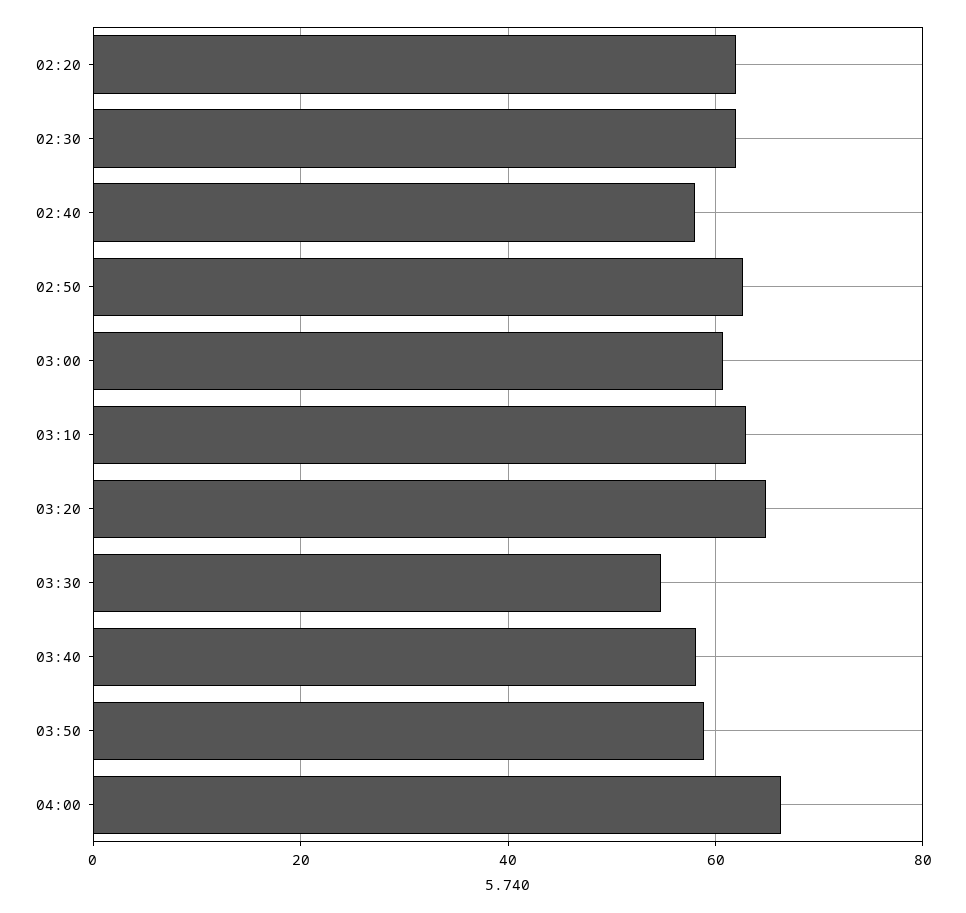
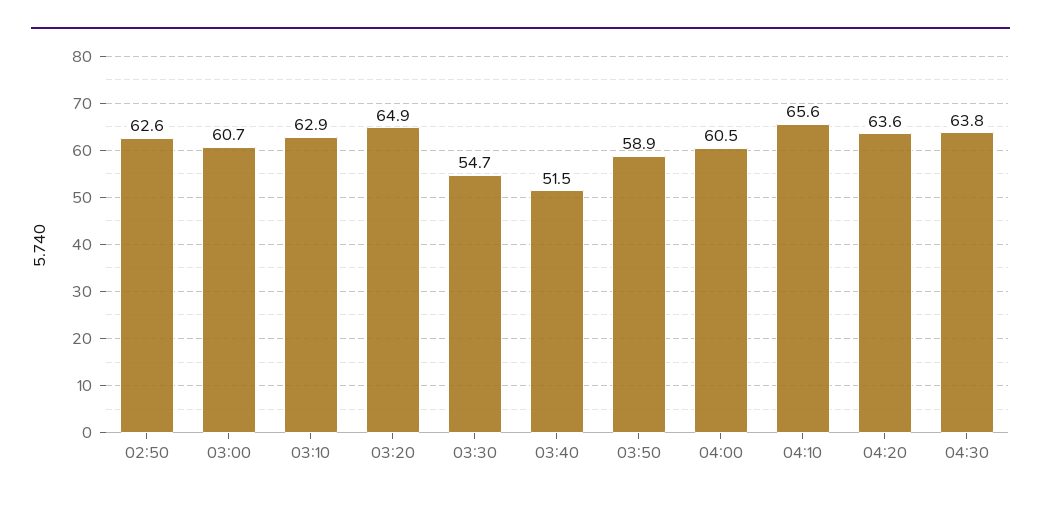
02:20: 62 -> none
02:30: 62 -> none
02:40: 58 -> none
03:40: 58 -> 51.5
04:00: 66 -> 60.5
04:10: none -> 65.6
04:20: none -> 63.6
04:30: none -> 63.8

